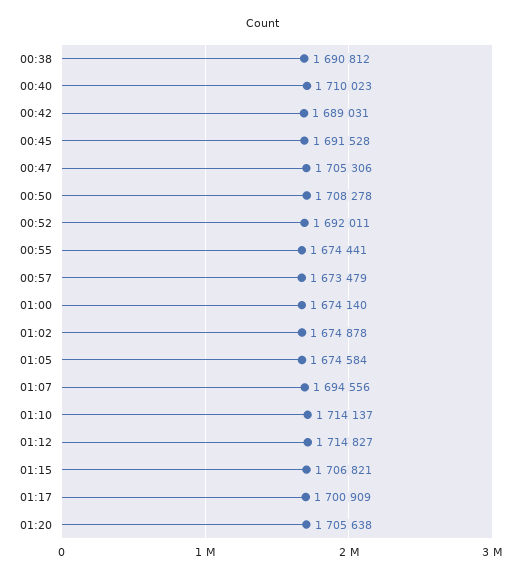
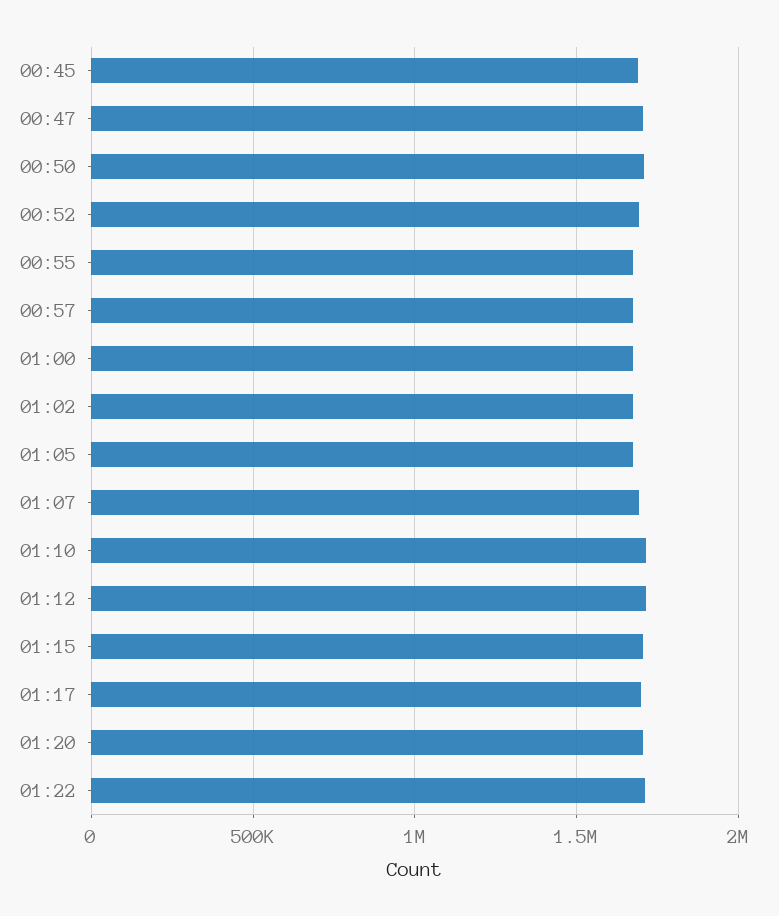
00:38: 1690812 -> none
00:40: 1710023 -> none
00:42: 1689031 -> none
01:22: none -> 1700000

